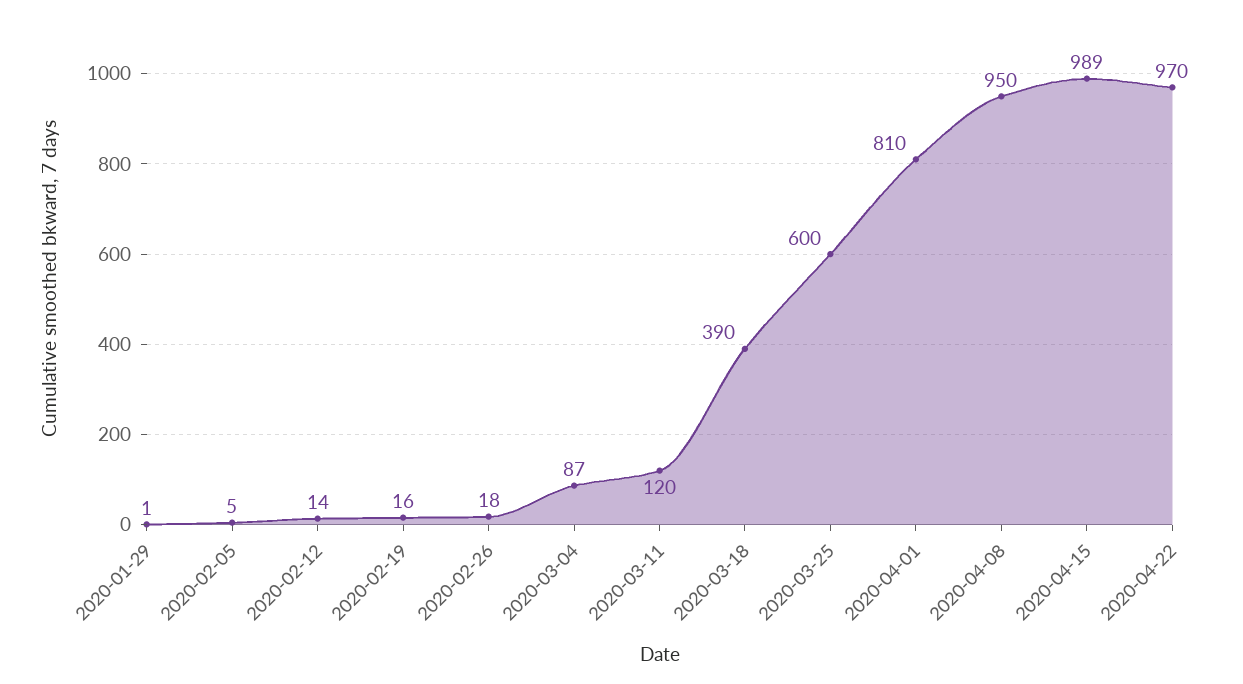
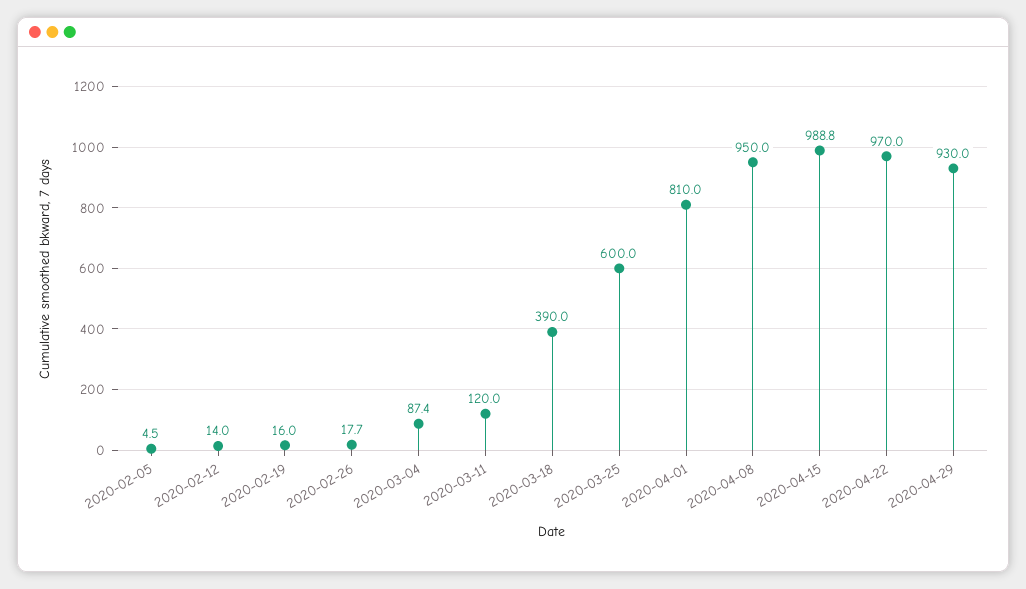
2020-01-29: 1 -> none
2020-04-29: none -> 930

